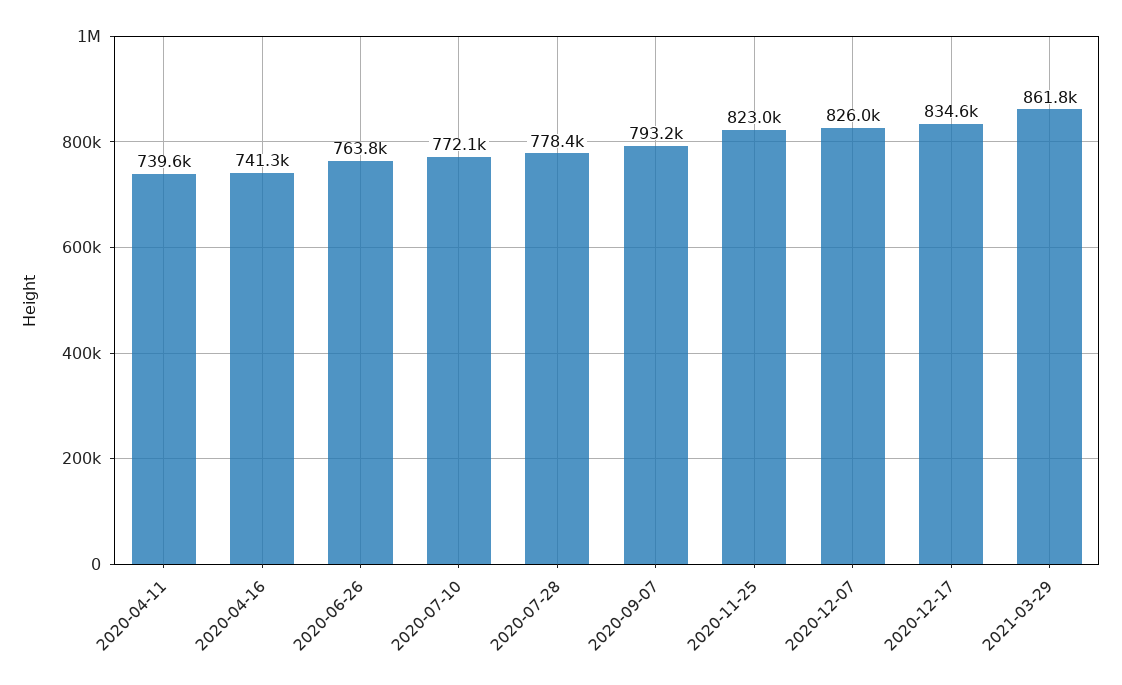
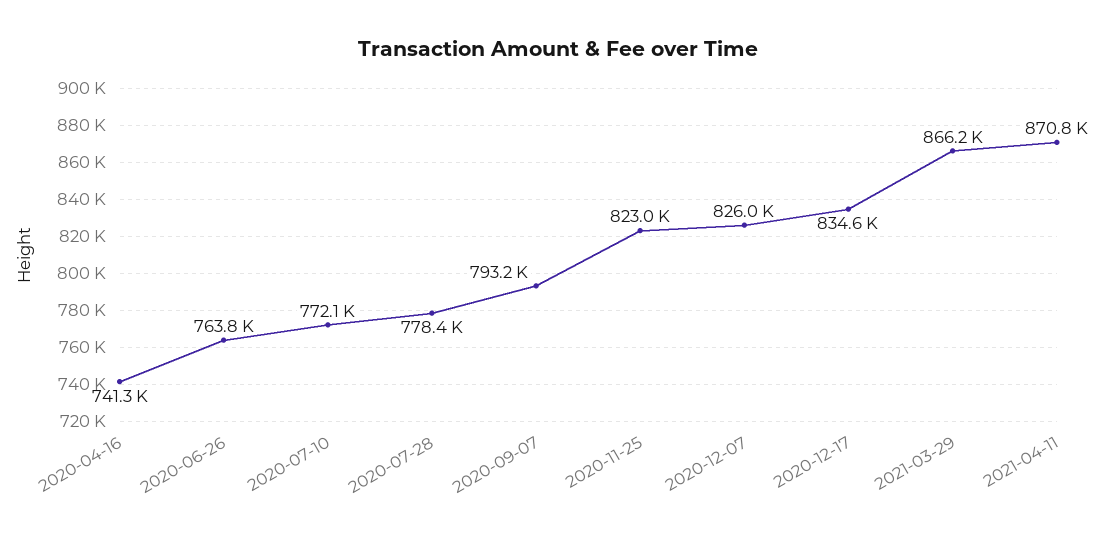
2020-04-11: 739600 -> none
2021-03-29: 861800 -> 866200
2021-04-11: none -> 870800

